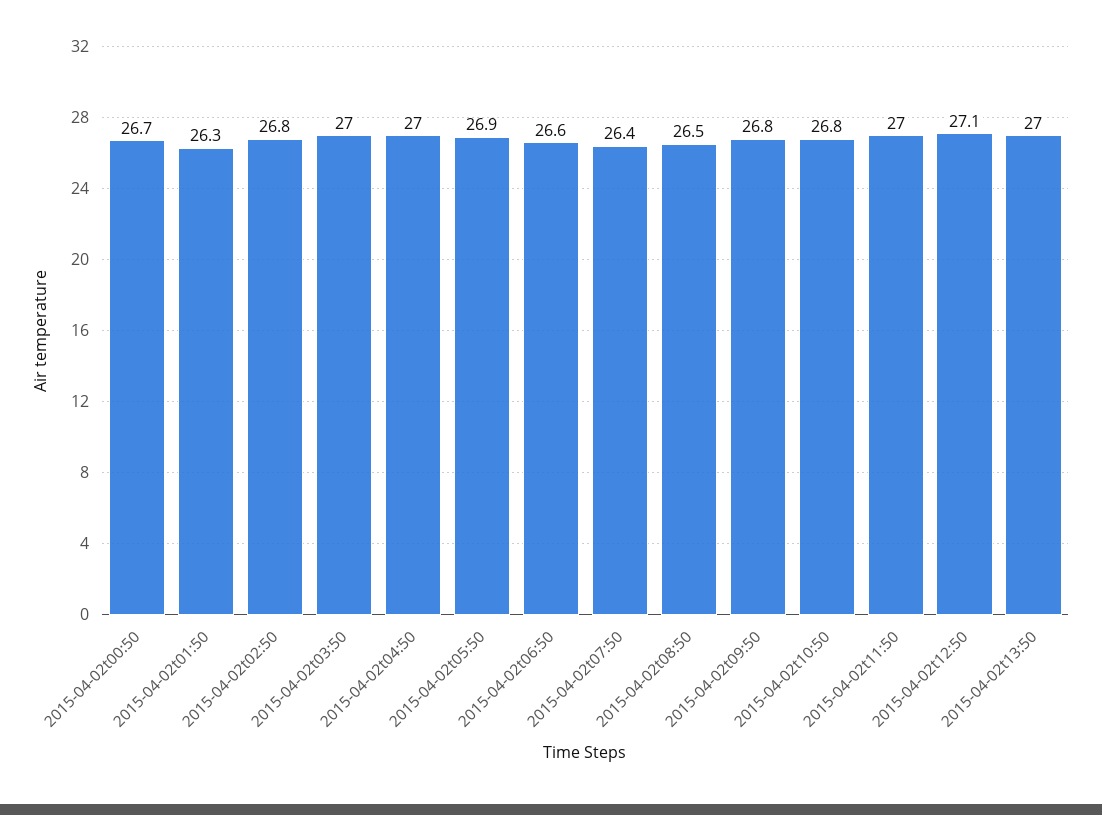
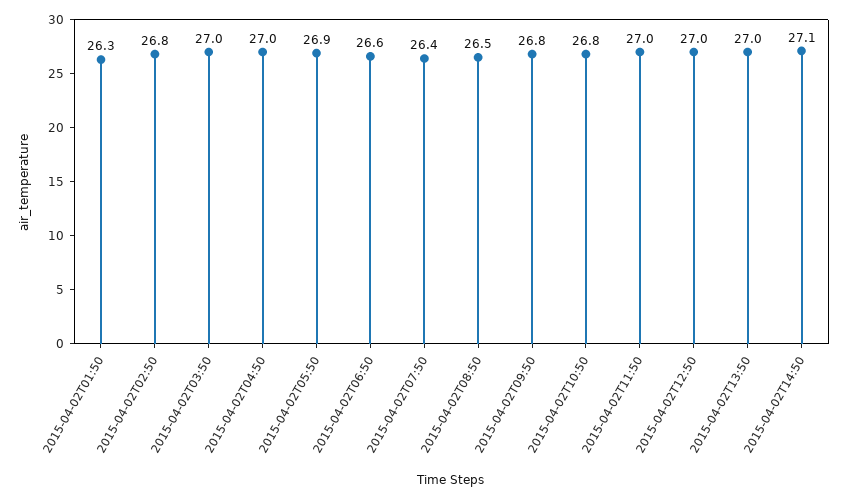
2015-04-02t00:50: 26.7 -> none
2015-04-02t12:50: 27.1 -> 27
2015-04-02T14:50: none -> 27.1

